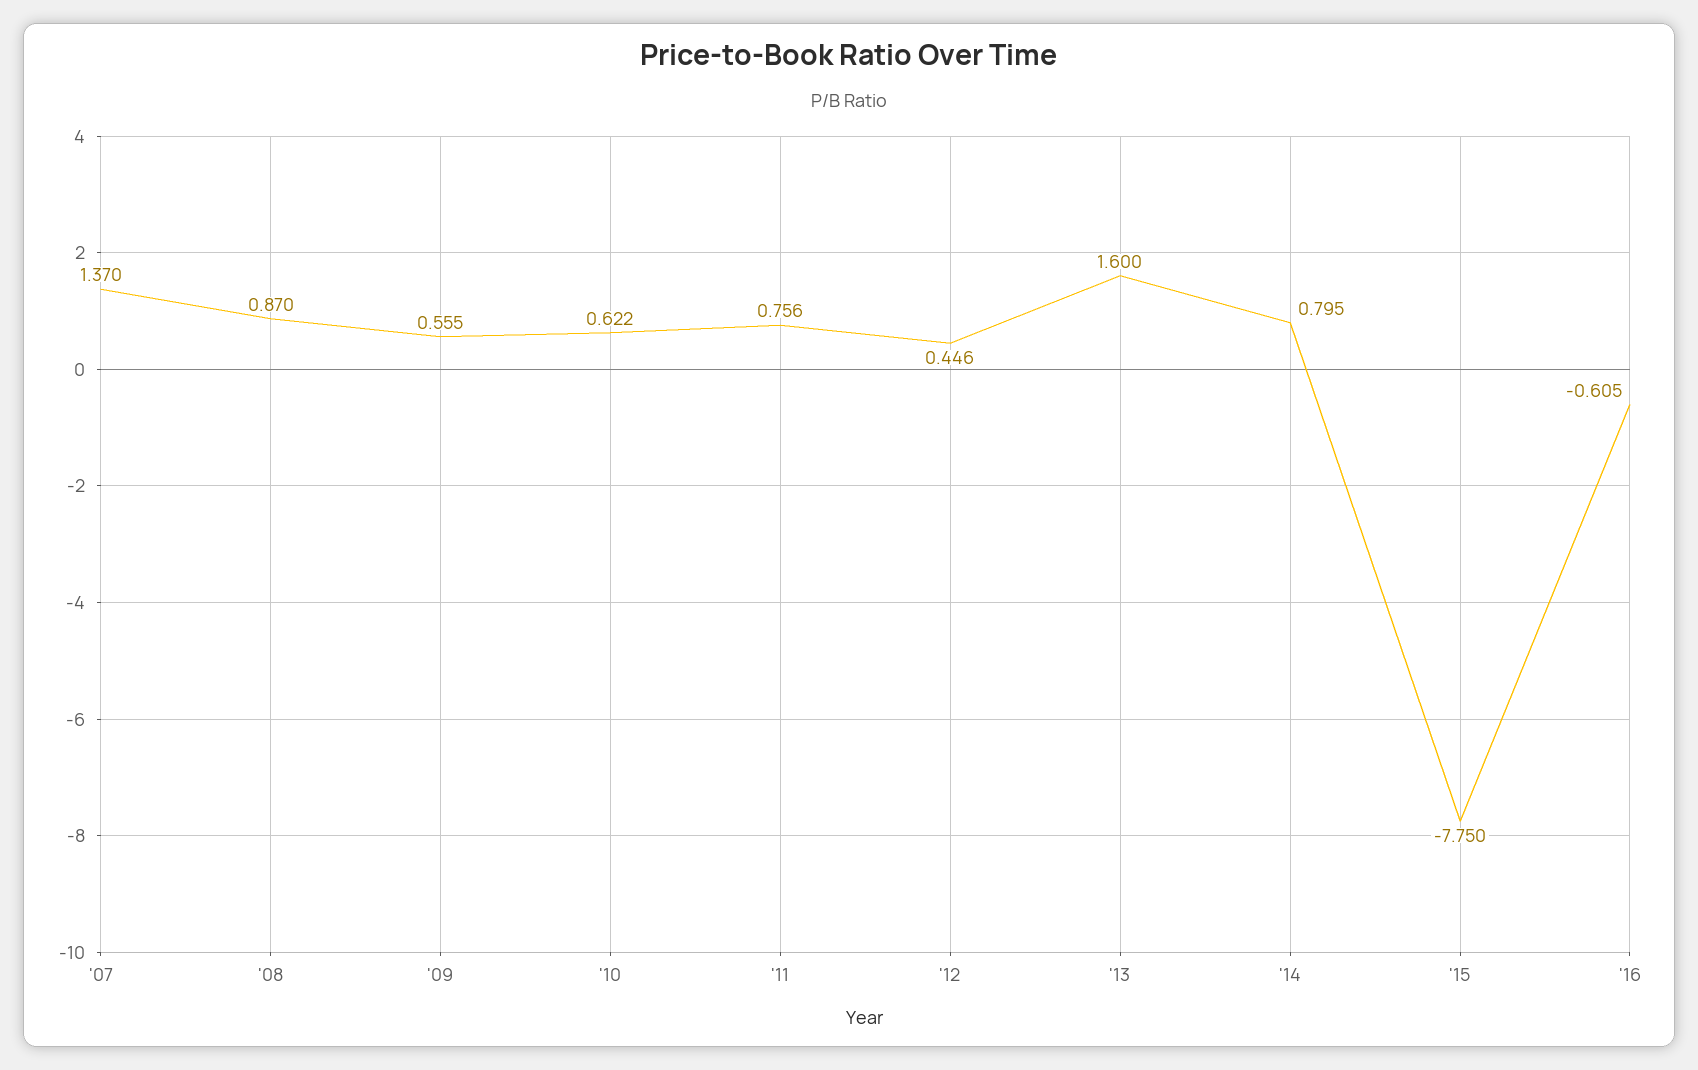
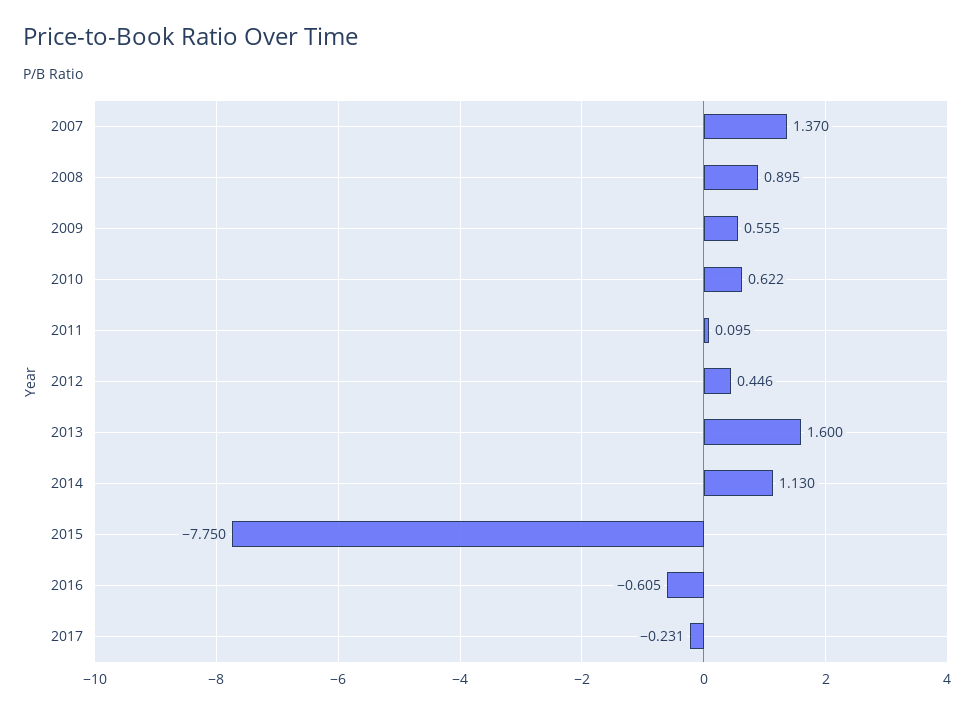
'08: 0.87 -> 0.895
'11: 0.756 -> 0.095
'14: 0.795 -> 1.13
2017: none -> -0.231

